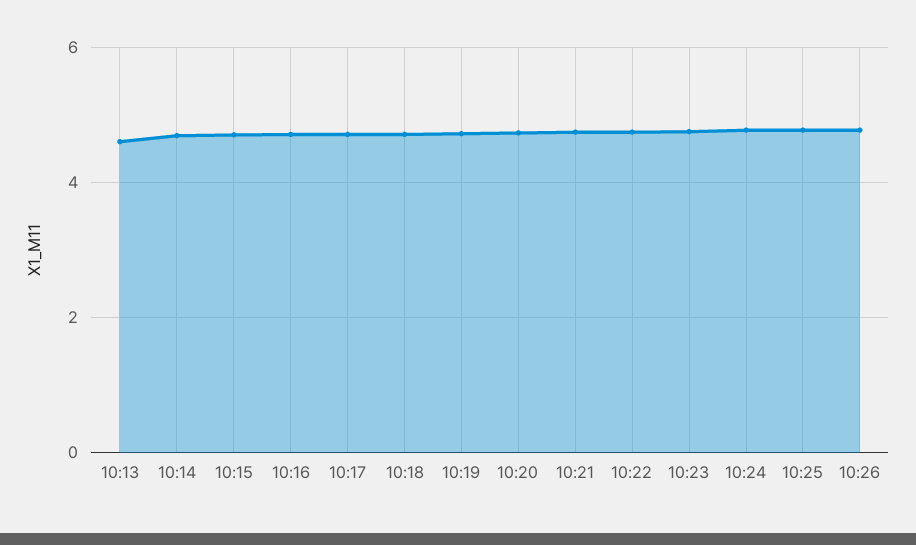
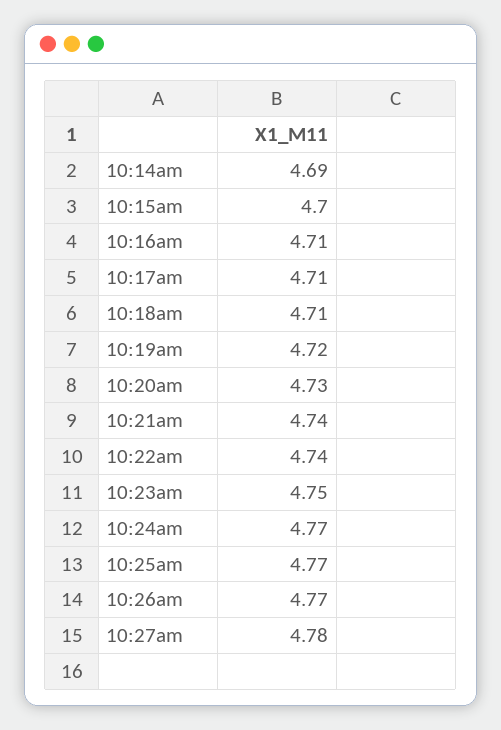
10:13: 4.6 -> none
10:27am: none -> 4.78

